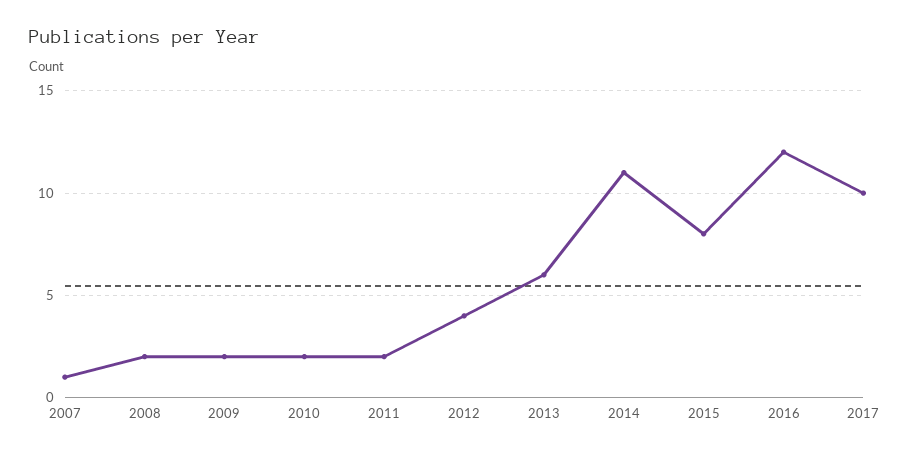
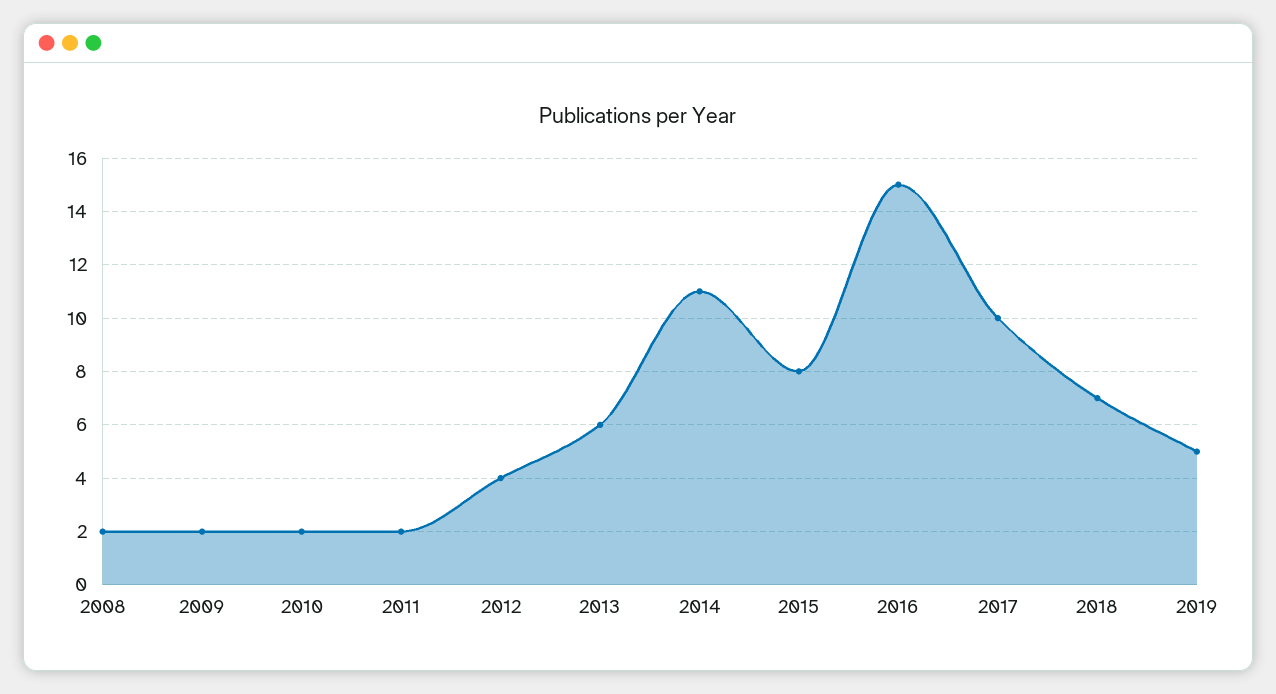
2007: 1 -> none
2016: 12 -> 15
2018: none -> 7
2019: none -> 5

